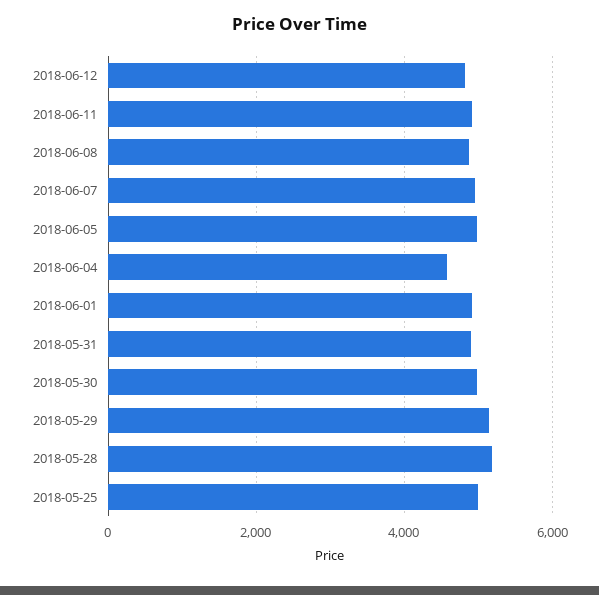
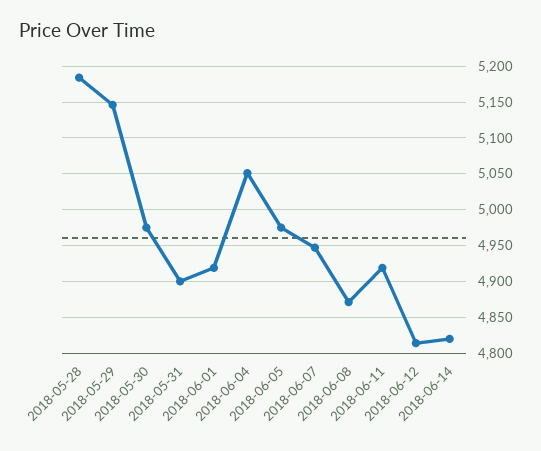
2018-06-04: 4600 -> 5050
2018-05-25: 5000 -> none
2018-06-14: none -> 4820

